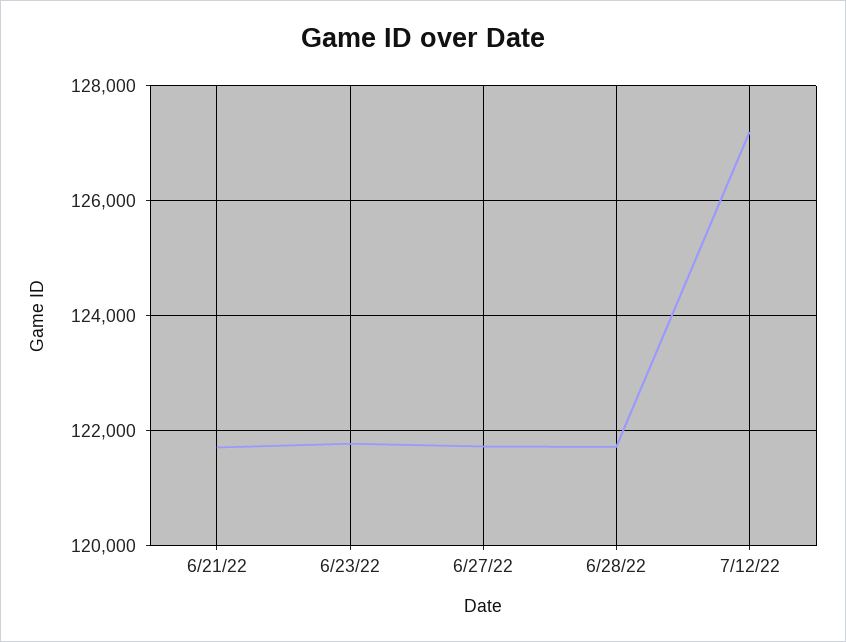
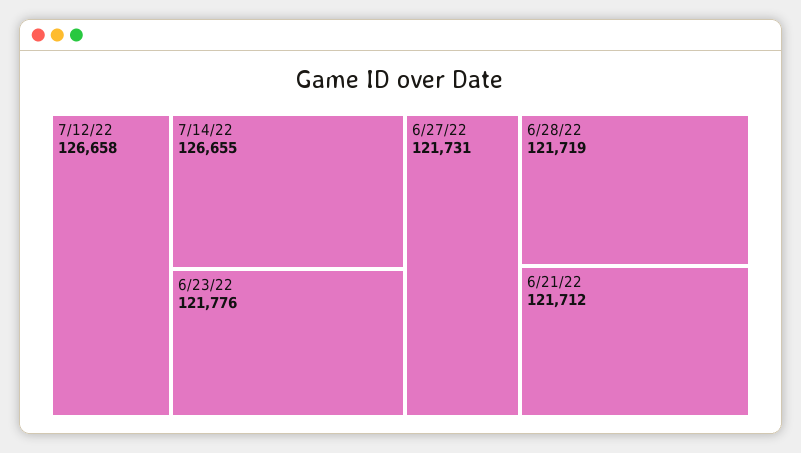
7/12/22: 127200 -> 126658
7/14/22: none -> 126655

